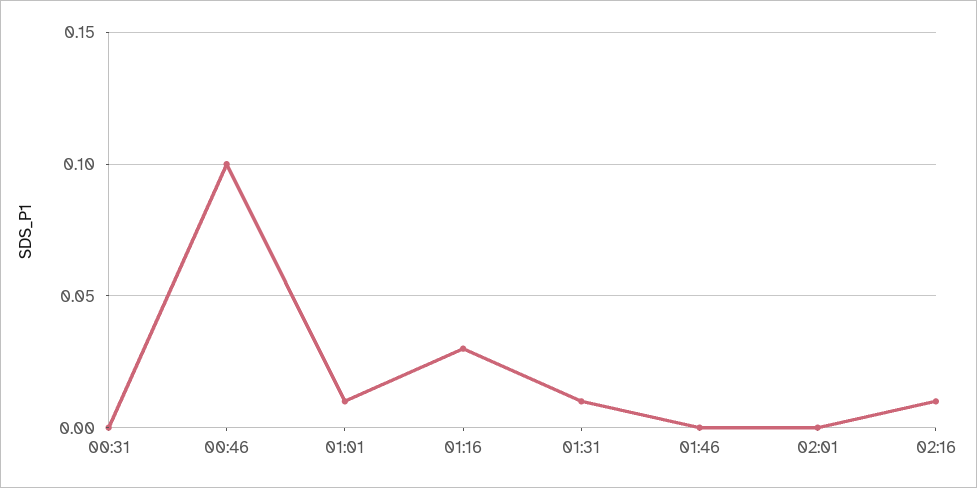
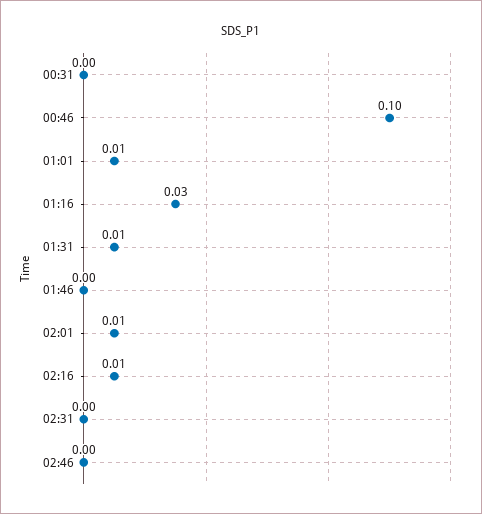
02:01: 0 -> 0.01
02:31: none -> 0
02:46: none -> 0

